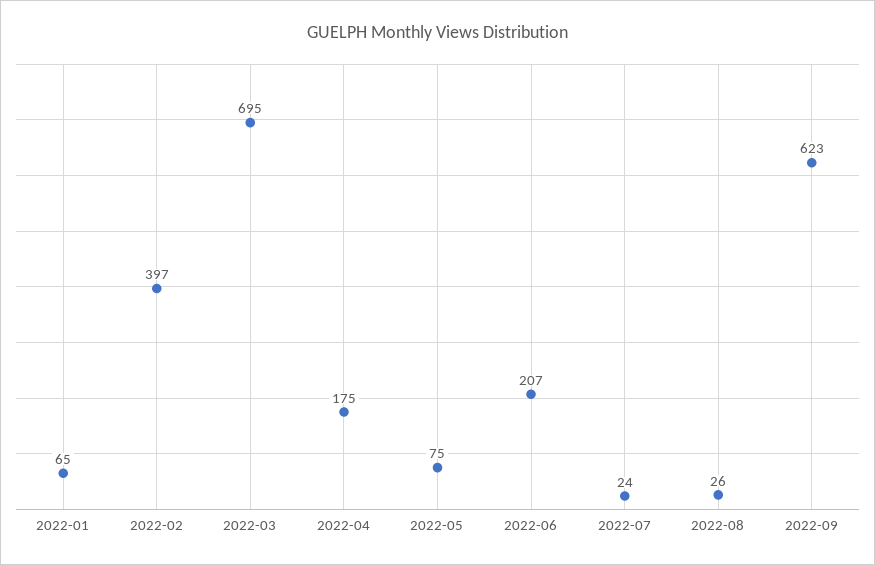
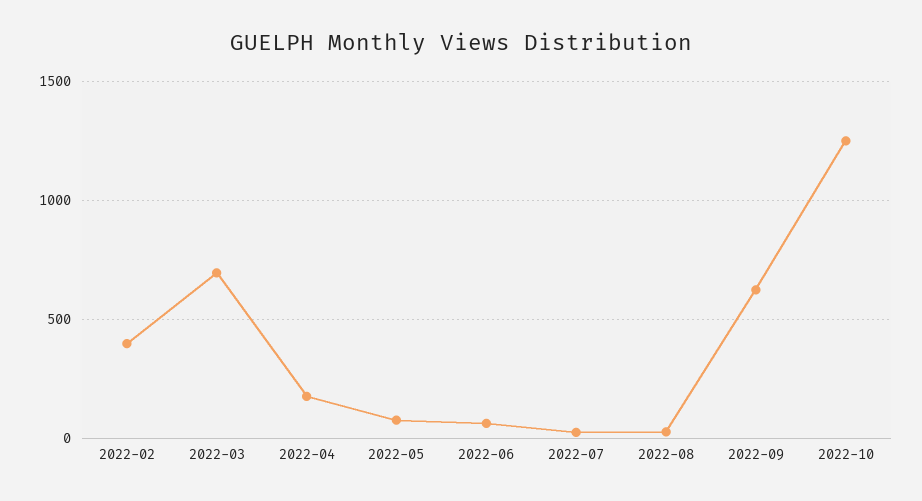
2022-01: 65 -> none
2022-06: 207 -> 50
2022-10: none -> 1250

